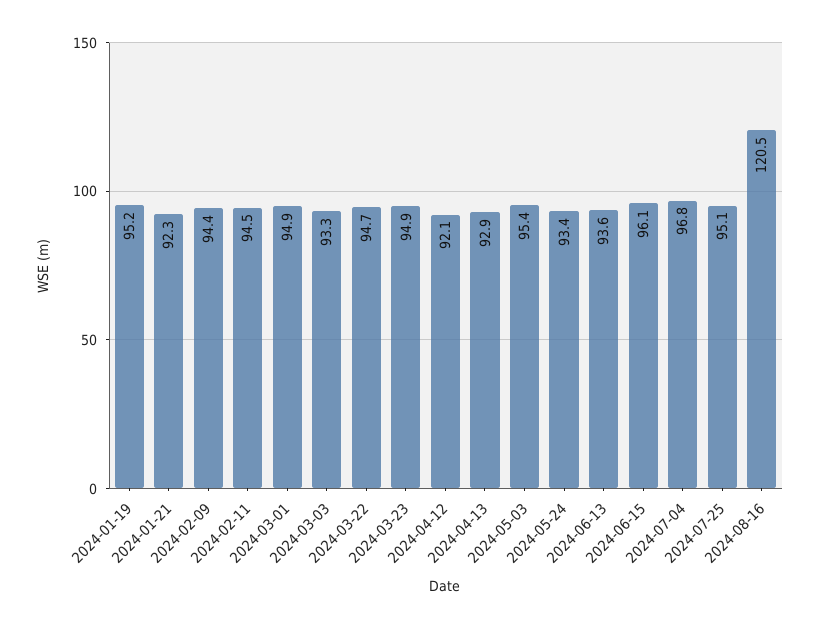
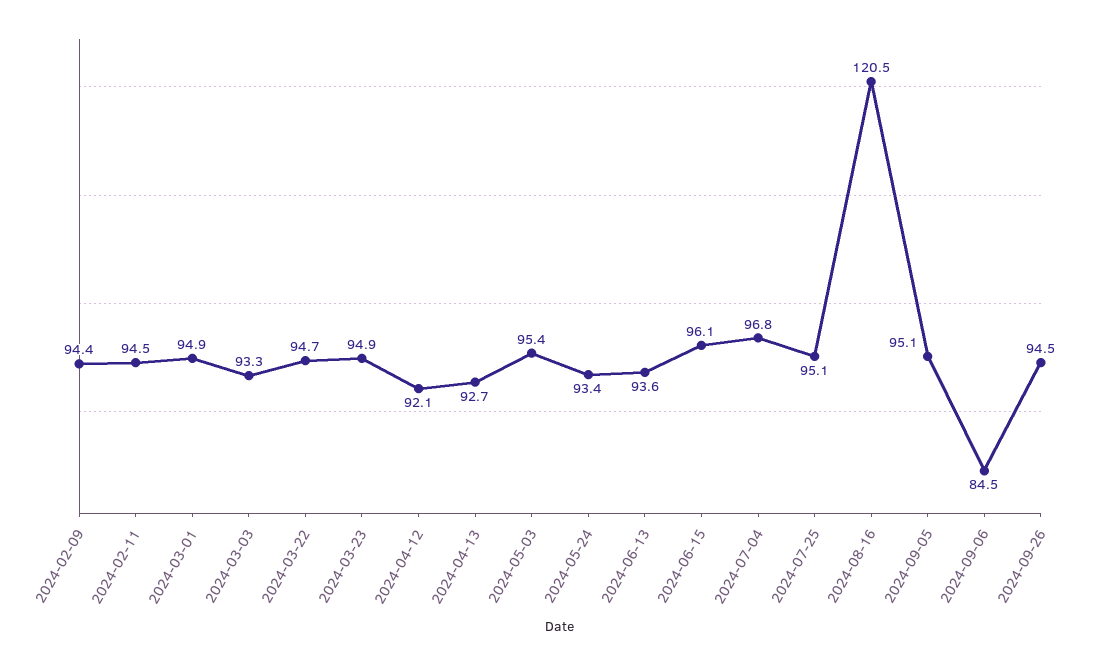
2024-01-19: 95.2 -> none
2024-01-21: 92.3 -> none
2024-04-13: 92.9 -> 92.7
2024-09-05: none -> 95.1
2024-09-06: none -> 84.5
2024-09-26: none -> 94.5

